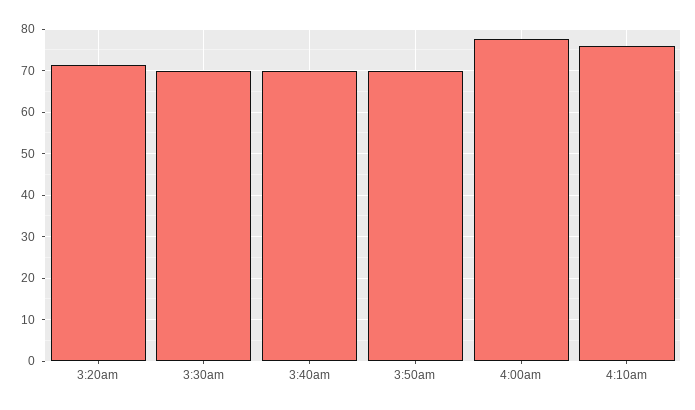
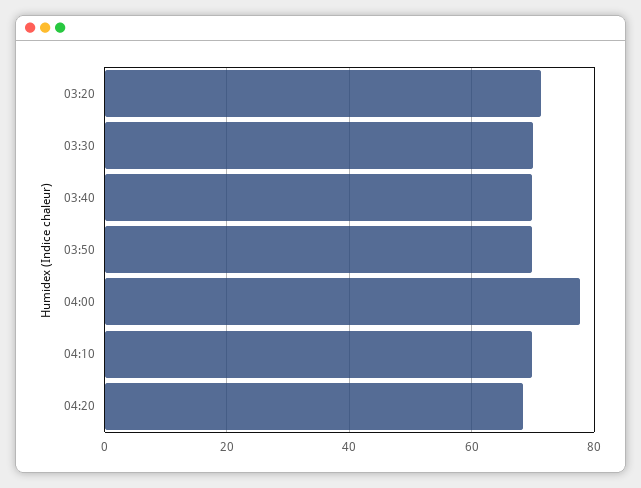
4:10am: 76 -> 70
04:20: none -> 68

